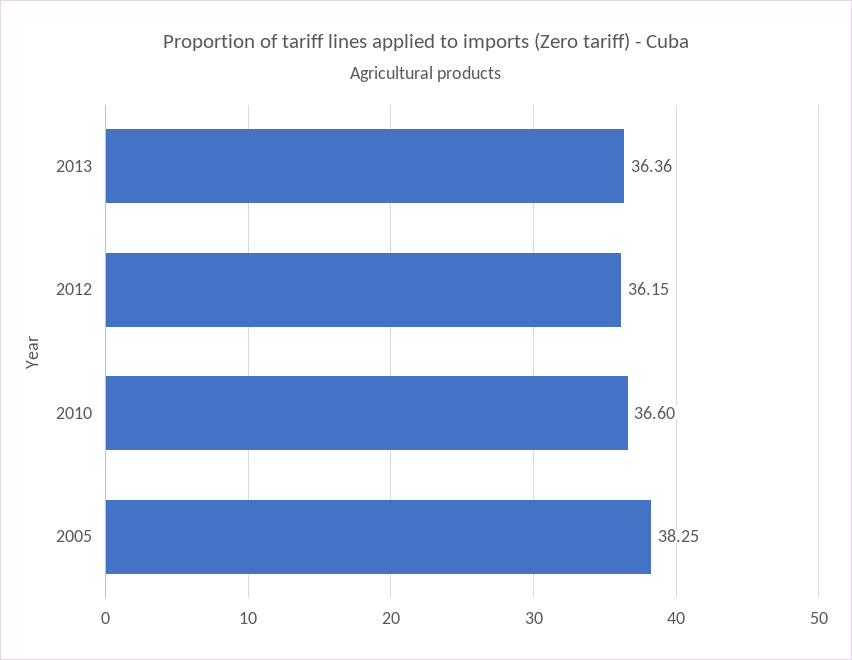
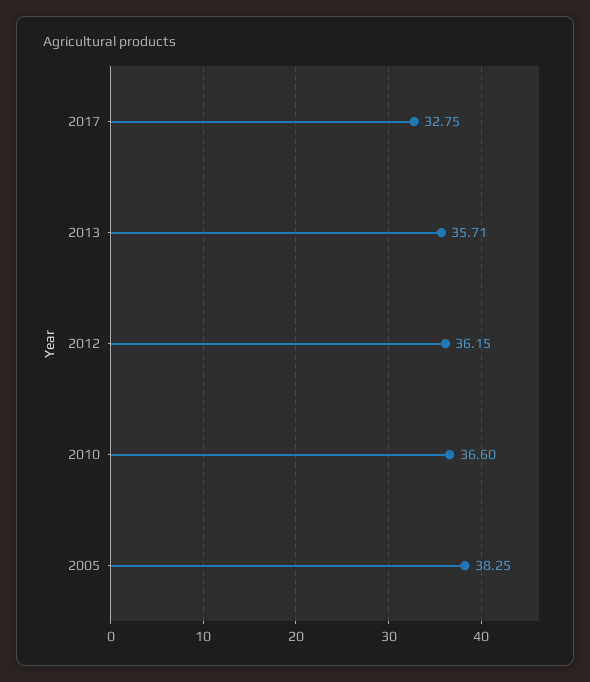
2013: 36.36 -> 35.71
2017: none -> 32.75

